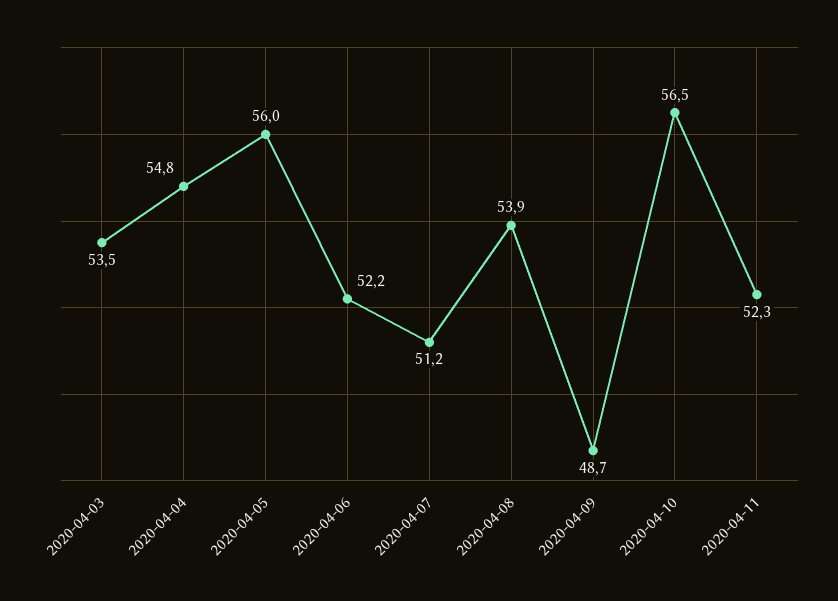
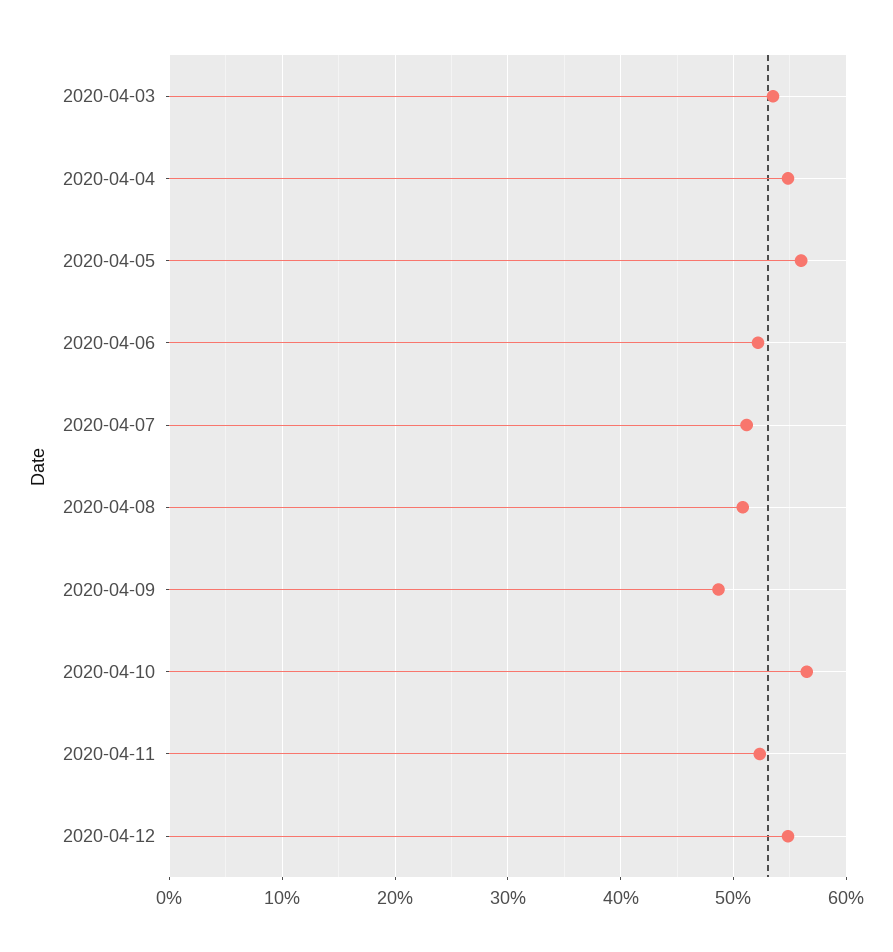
2020-04-08: 53.9 -> 51
2020-04-12: none -> 55

